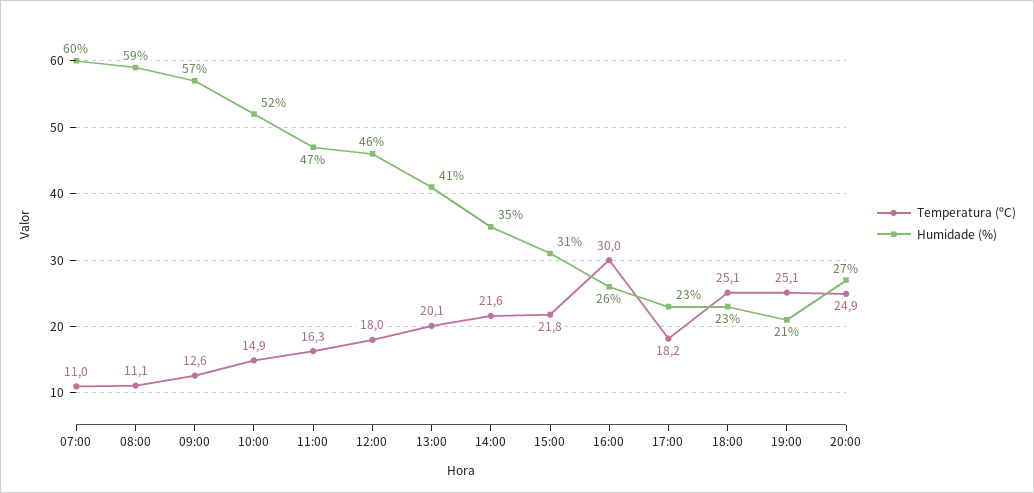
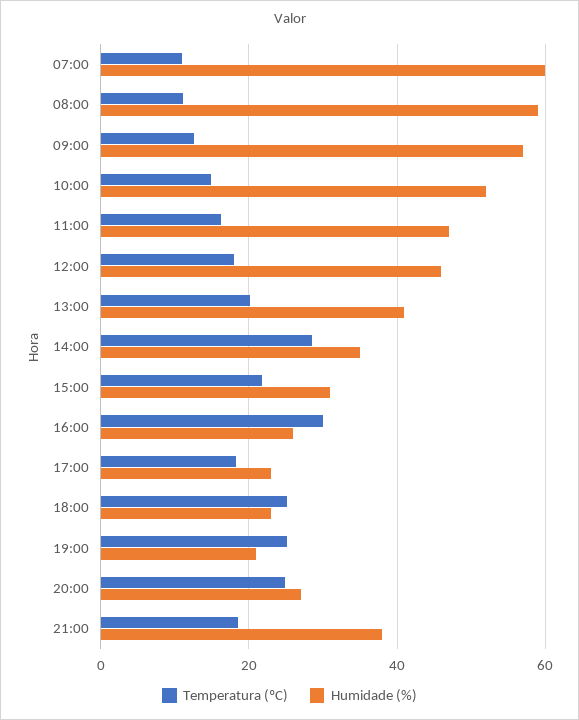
Temperatura (ºC), 14:00: 21.6 -> 28
Temperatura (ºC), 21:00: none -> 18
Humidade (%), 21:00: none -> 38

